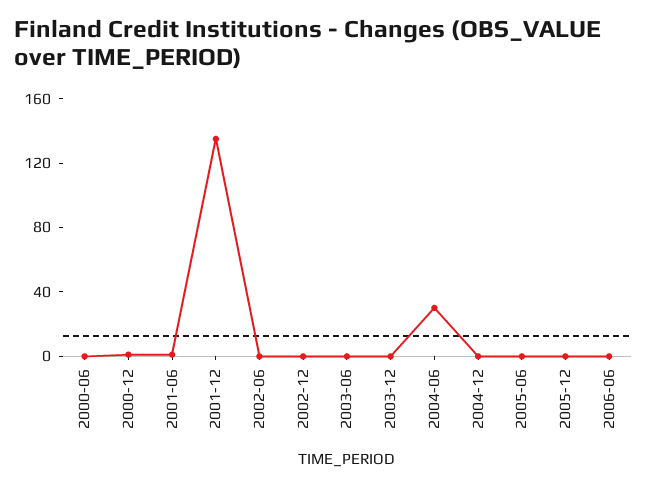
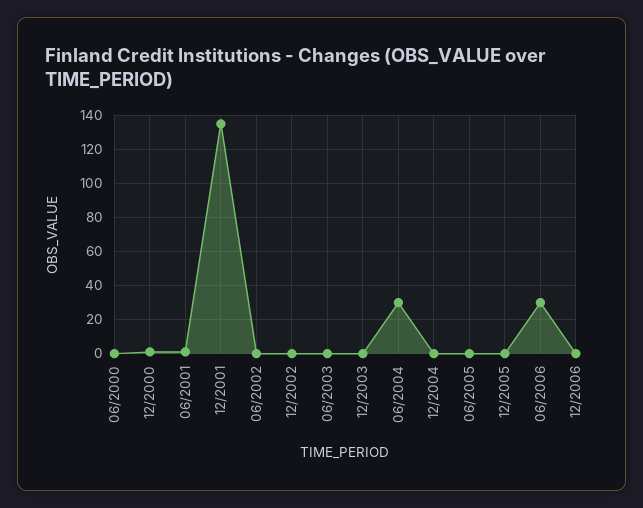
2006-06: 0 -> 30
12/2006: none -> 0

